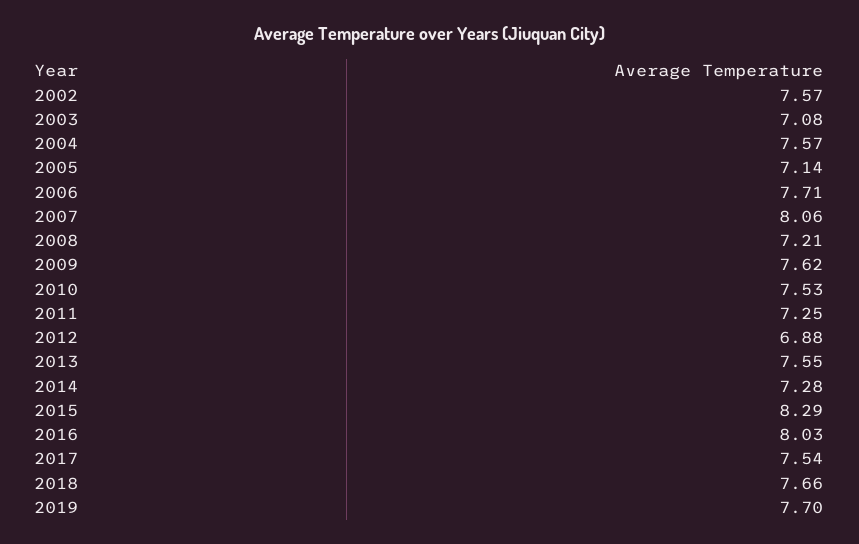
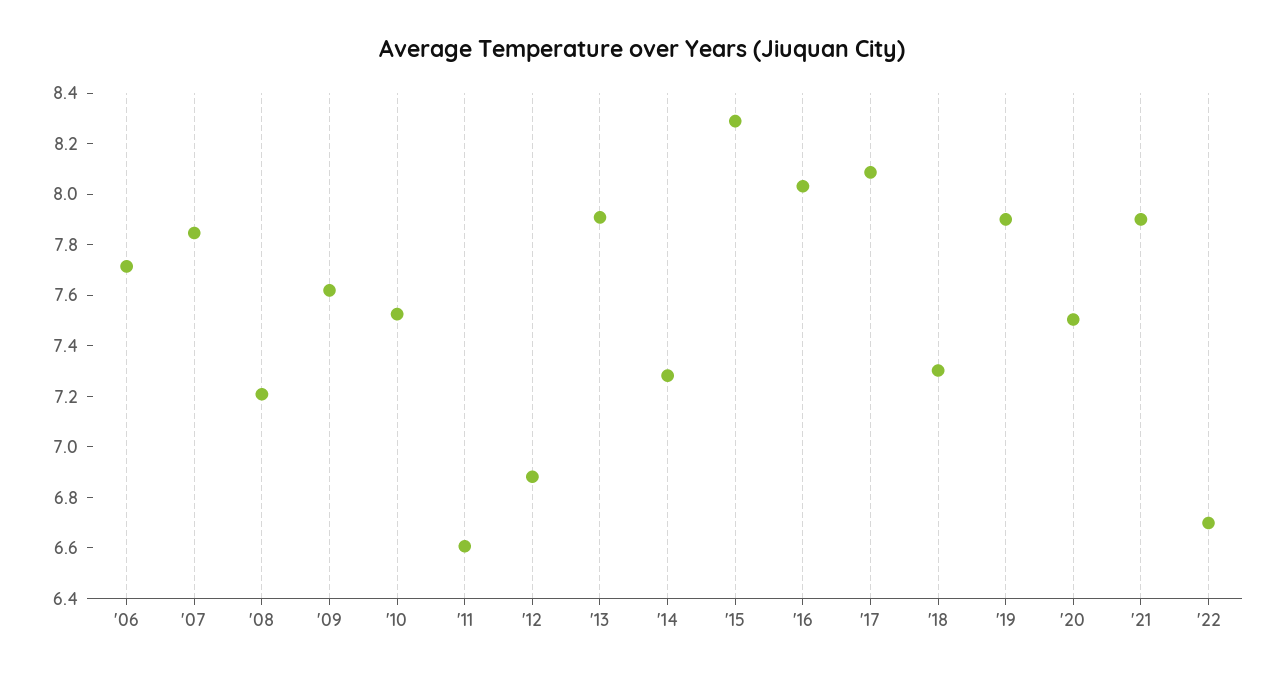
2002: 7.57 -> none
2003: 7.08 -> none
2004: 7.57 -> none
2005: 7.14 -> none
2007: 8.06 -> 7.85
2011: 7.25 -> 6.6
2013: 7.55 -> 7.9
2017: 7.54 -> 8.1
2018: 7.66 -> 7.3
2019: 7.7 -> 7.9
'20: none -> 7.5
'21: none -> 7.9
'22: none -> 6.7

